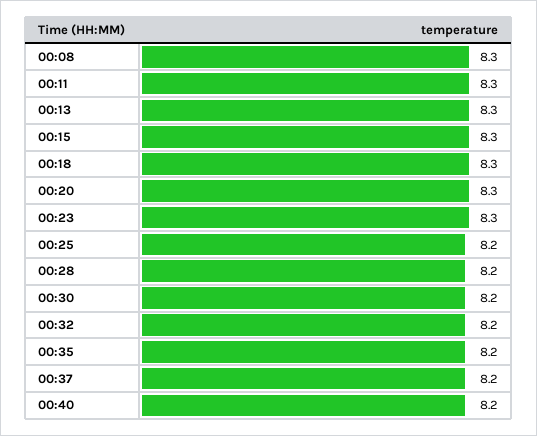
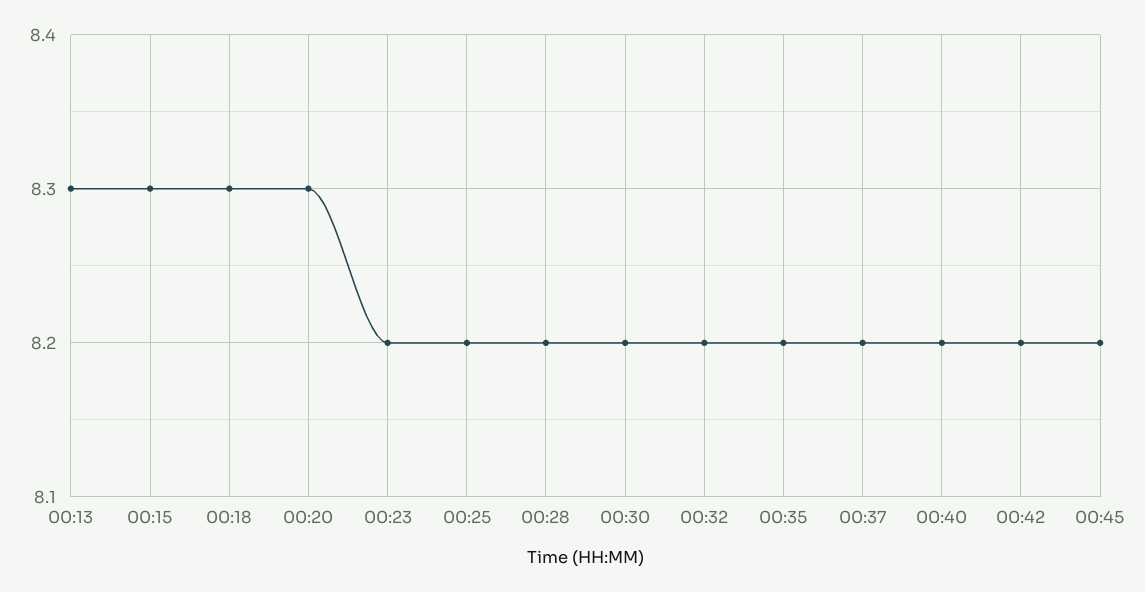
00:08: 8.3 -> none
00:11: 8.3 -> none
00:23: 8.3 -> 8.2
00:42: none -> 8.2
00:45: none -> 8.2

